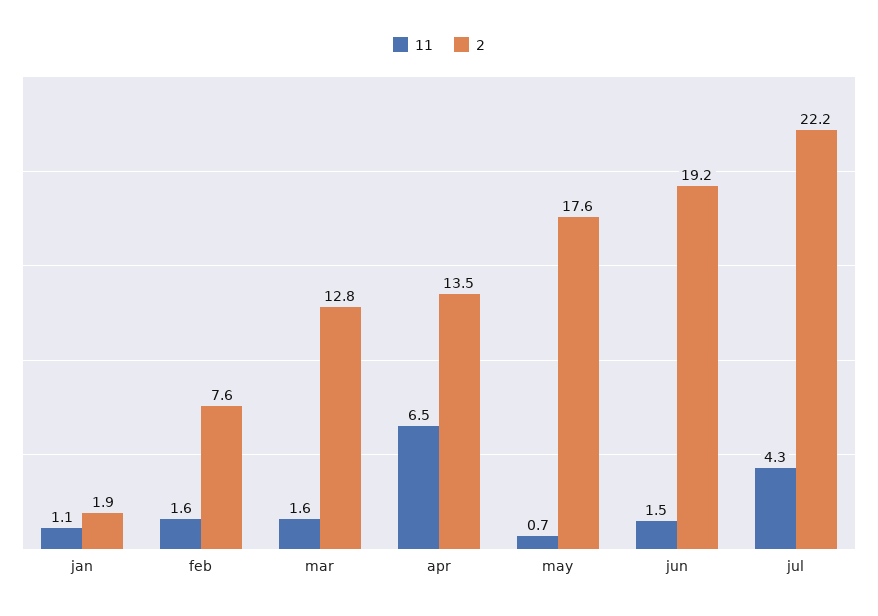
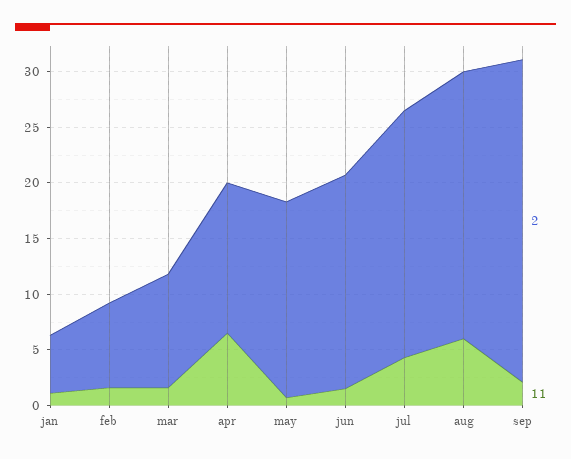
2, jan: 1.9 -> 5
2, mar: 12.8 -> 10
2, aug: none -> 24
11, aug: none -> 6
2, sep: none -> 29
11, sep: none -> 2

